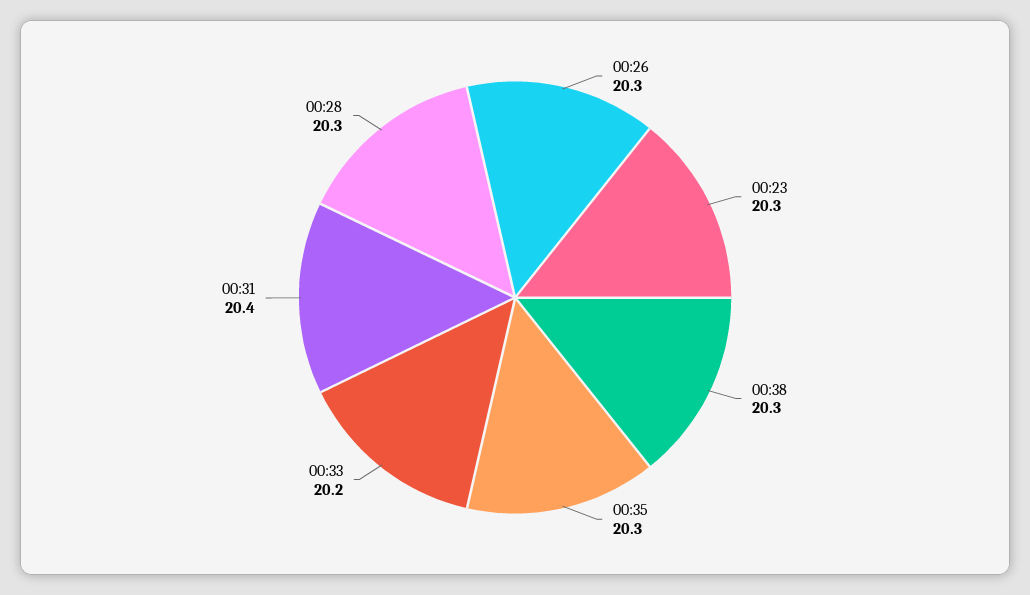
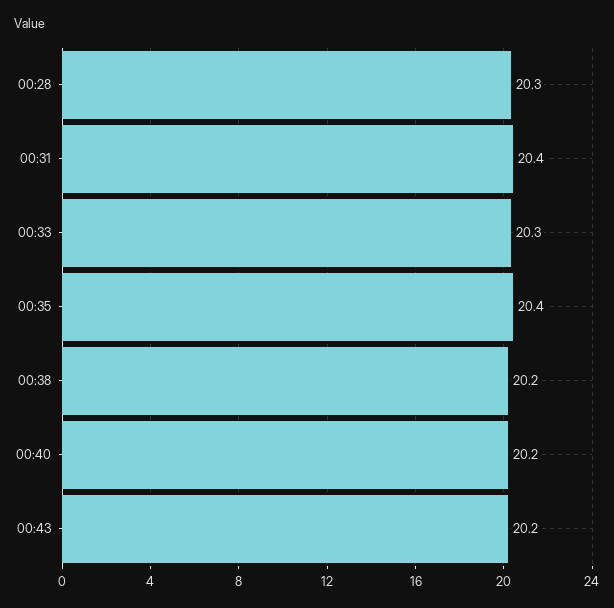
00:26: 20.3 -> none
00:23: 20.3 -> none
00:38: 20.3 -> 20.2
00:35: 20.3 -> 20.4
00:33: 20.2 -> 20.3
00:40: none -> 20.2
00:43: none -> 20.2

